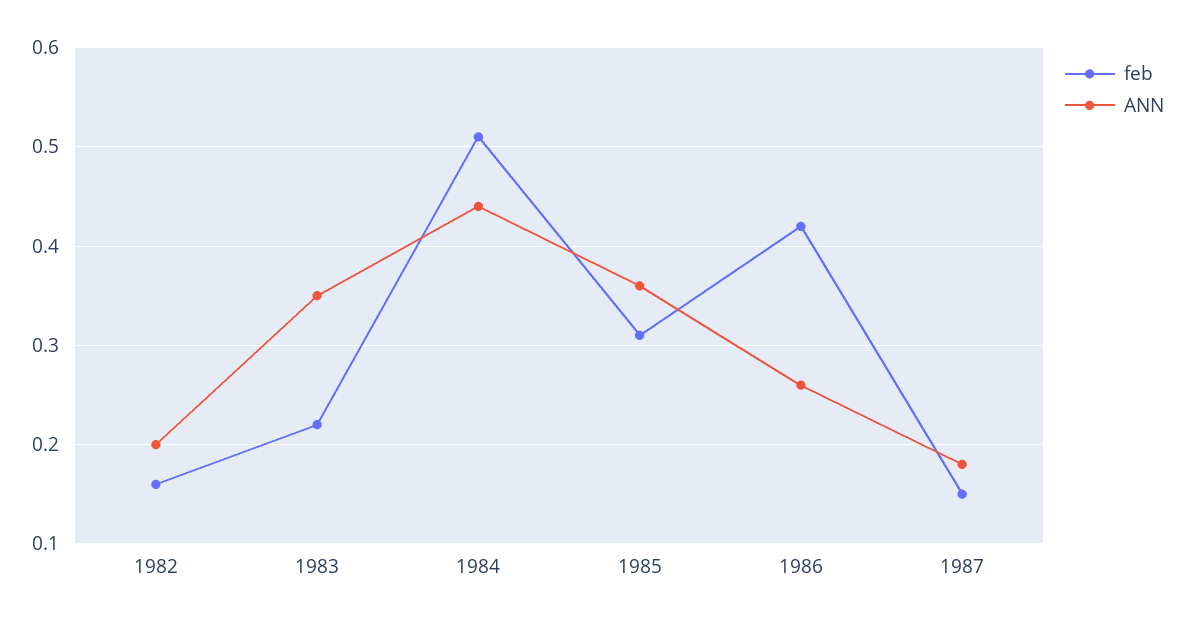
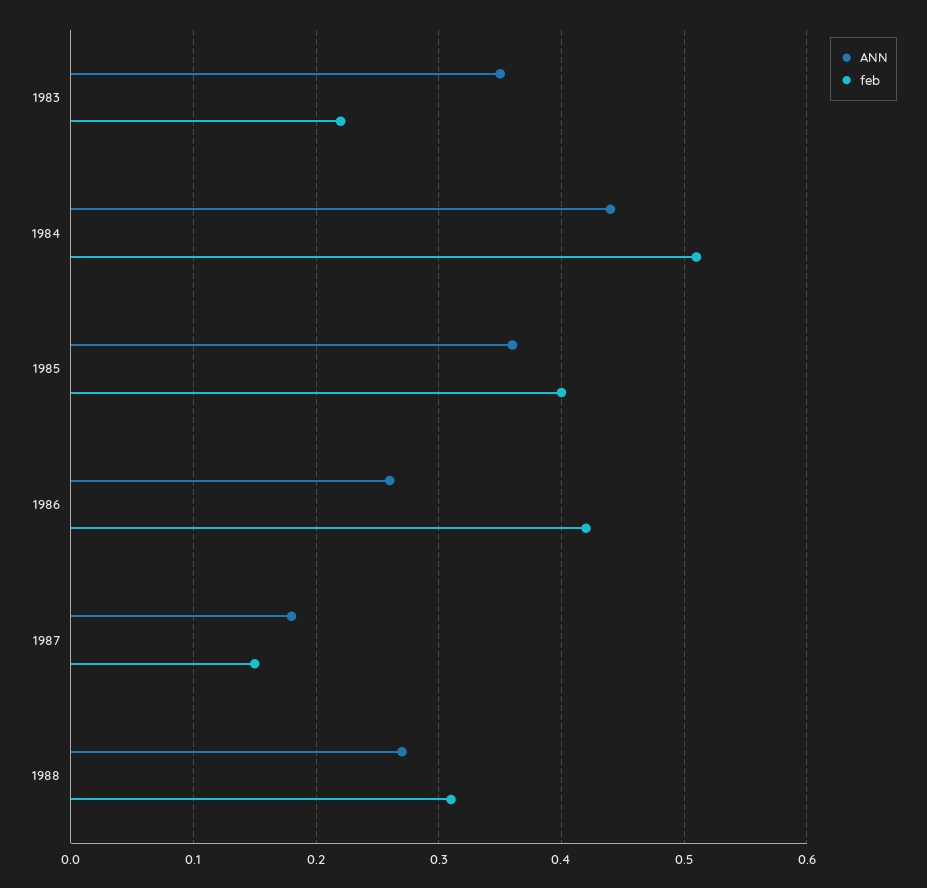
feb, 1982: 0.16 -> none
ANN, 1982: 0.2 -> none
feb, 1985: 0.31 -> 0.4
ANN, 1988: none -> 0.27
feb, 1988: none -> 0.31

